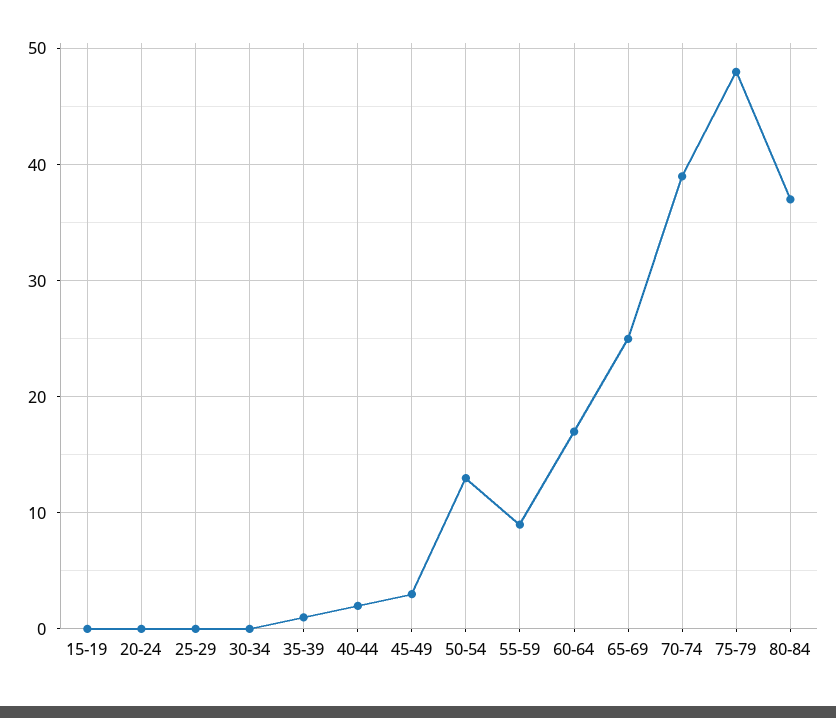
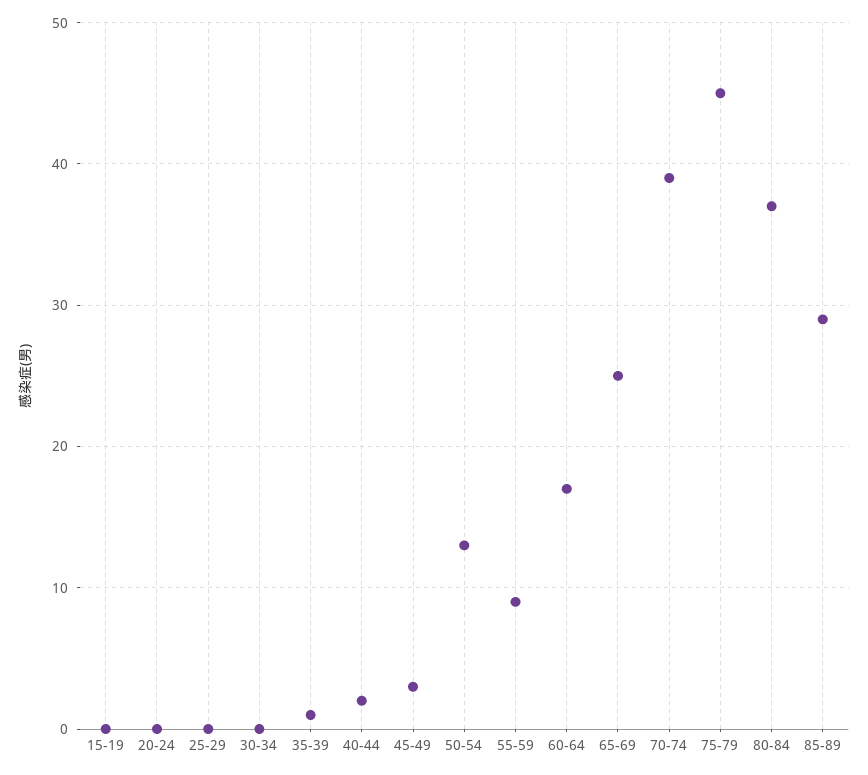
75-79: 48 -> 45
85-89: none -> 29

